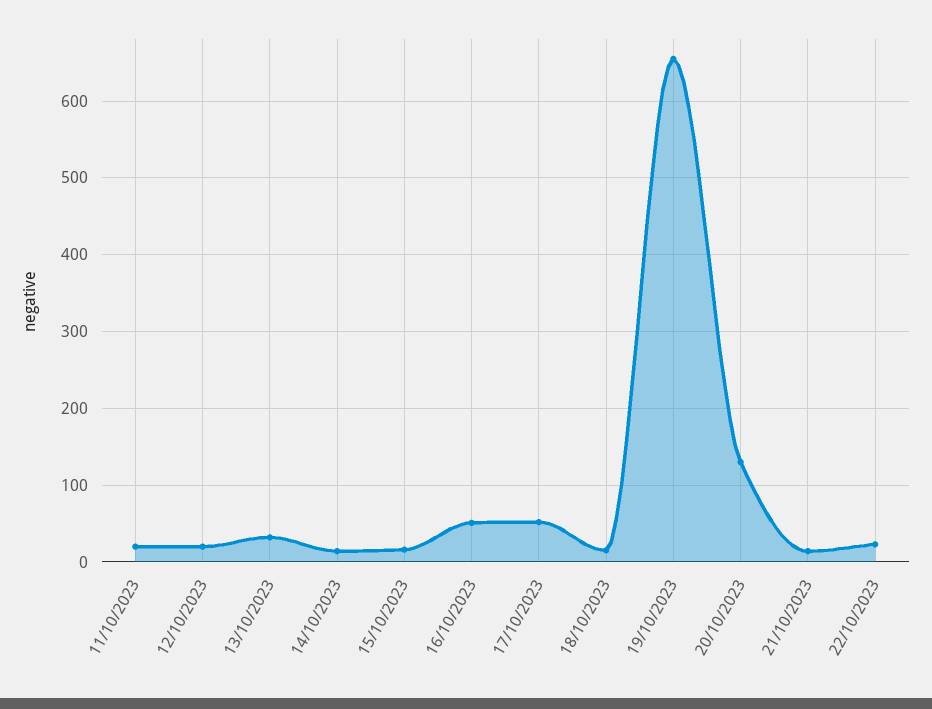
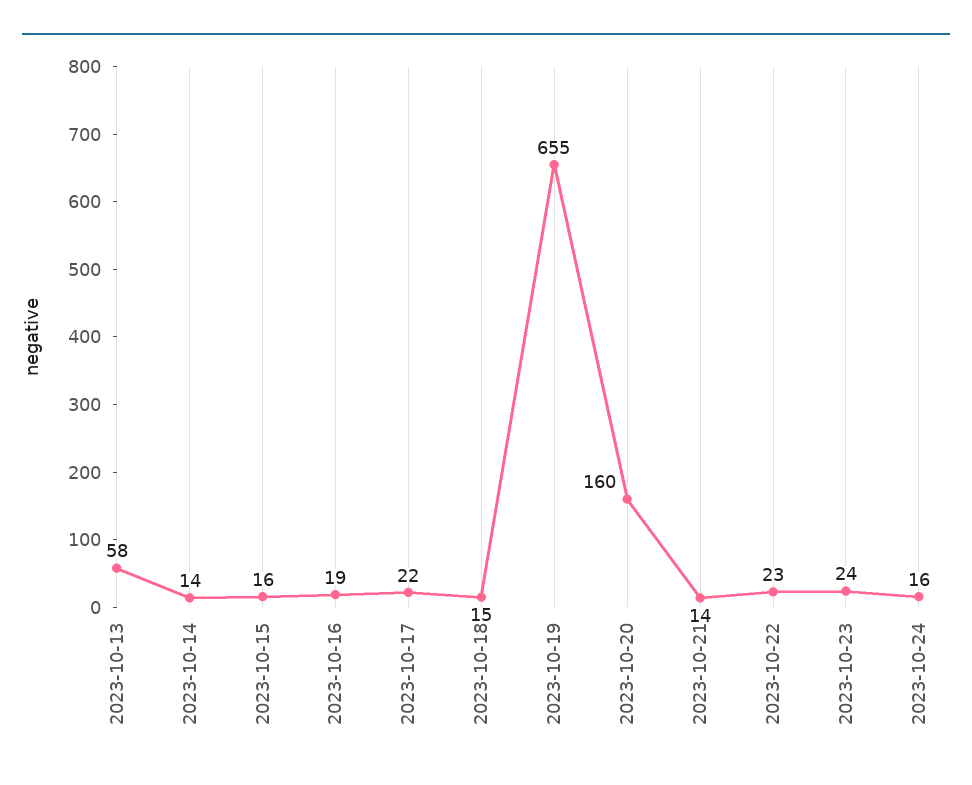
11/10/2023: 20 -> none
12/10/2023: 20 -> none
13/10/2023: 30 -> 58
16/10/2023: 50 -> 19
17/10/2023: 50 -> 22
20/10/2023: 130 -> 160
2023-10-23: none -> 24
2023-10-24: none -> 16

